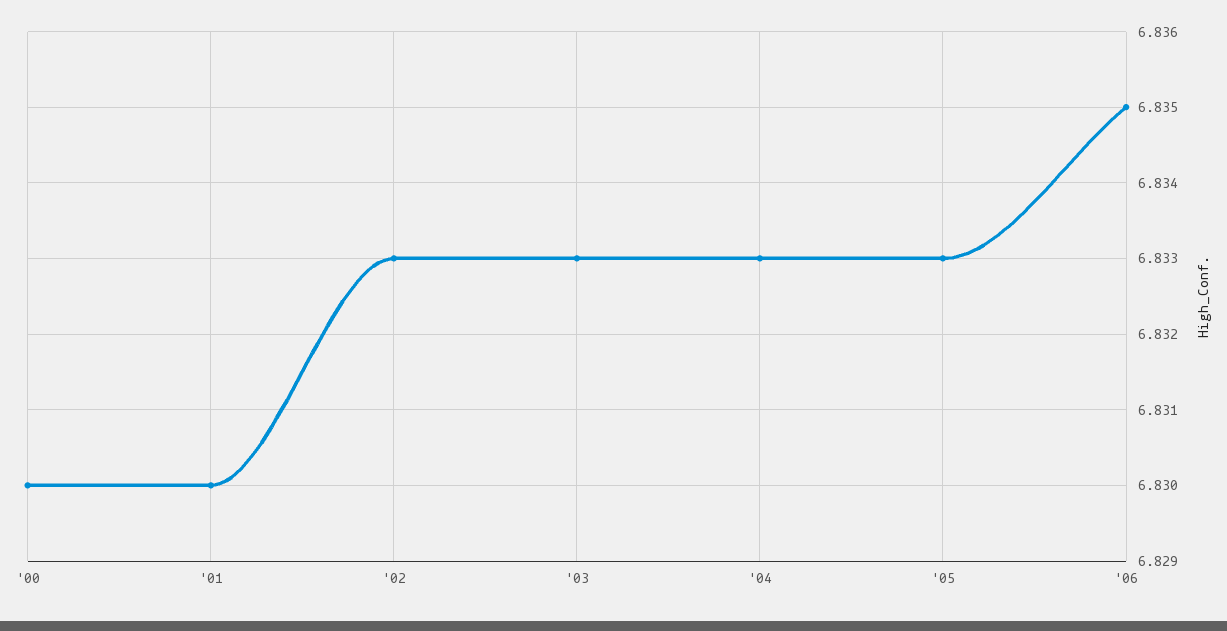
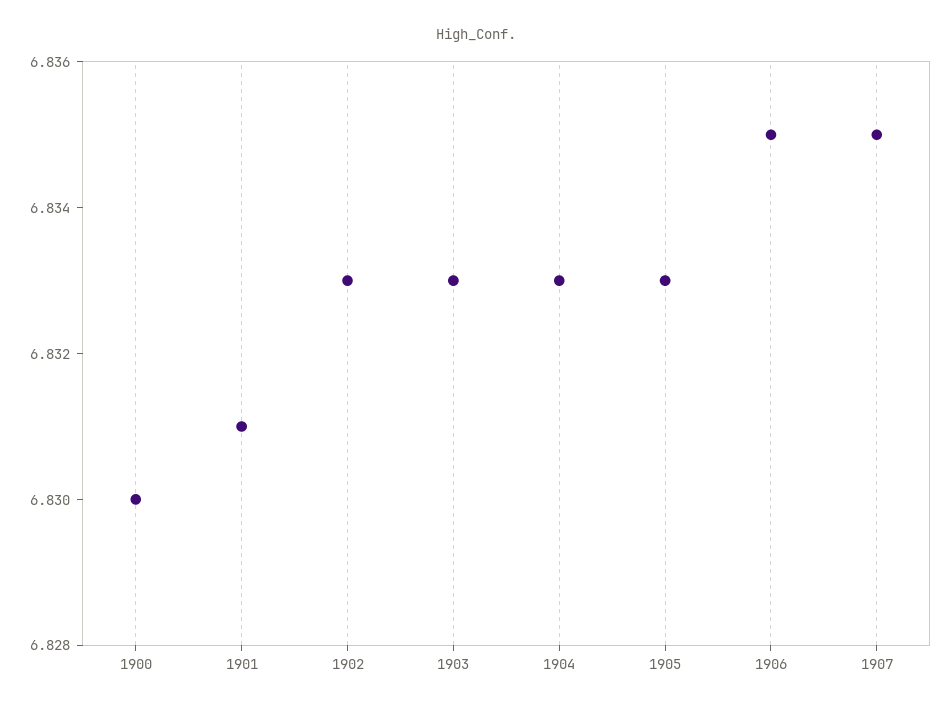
'01: 6.83 -> 6.831
1907: none -> 6.835

